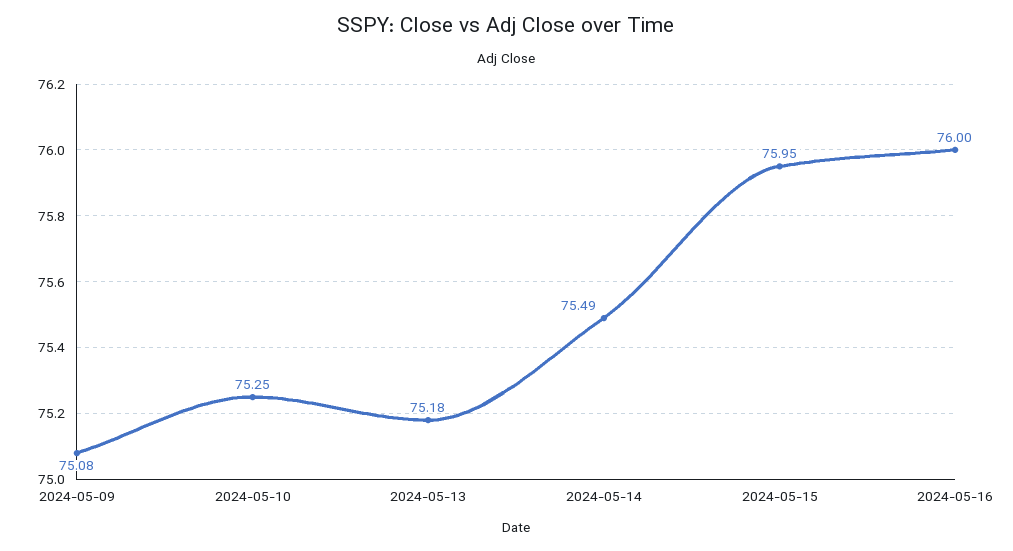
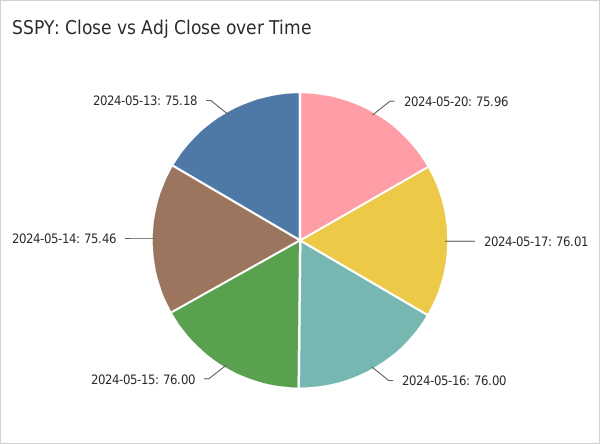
2024-05-09: 75.08 -> none
2024-05-10: 75.25 -> none
2024-05-14: 75.49 -> 75.46
2024-05-15: 75.95 -> 76
2024-05-20: none -> 75.96
2024-05-17: none -> 76.01

